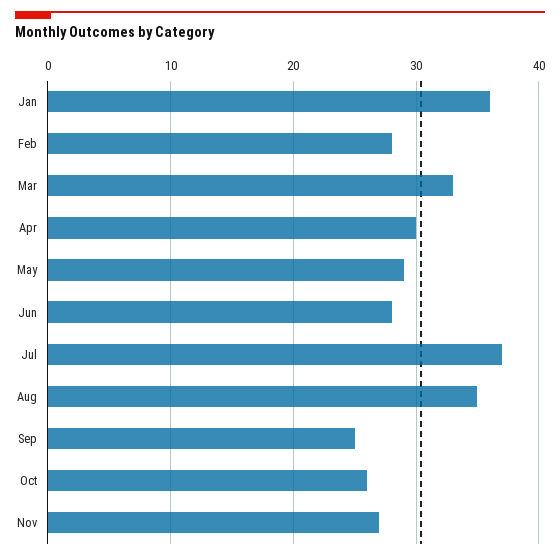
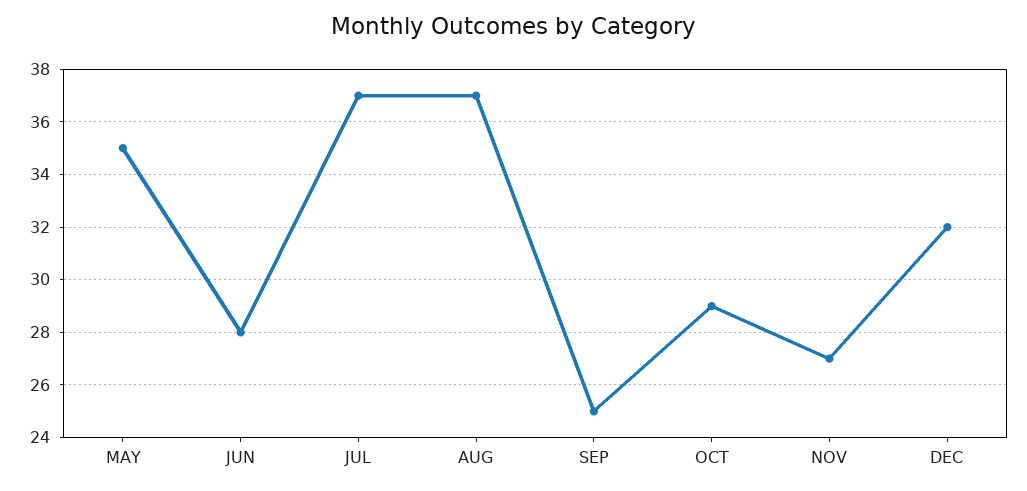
Jan: 36 -> none
Feb: 28 -> none
Mar: 33 -> none
Apr: 30 -> none
May: 29 -> 35
Aug: 35 -> 37
Oct: 26 -> 29
DEC: none -> 32

